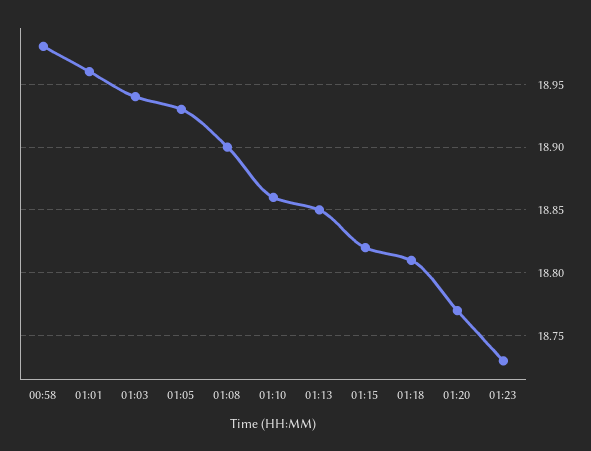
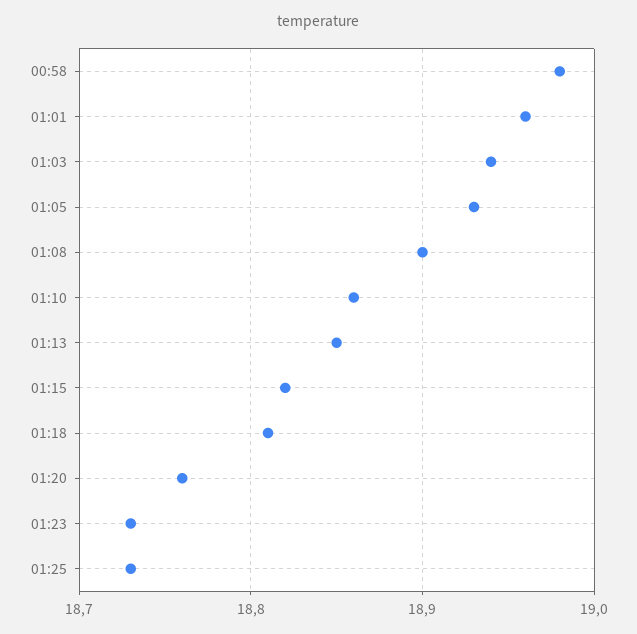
01:20: 18.77 -> 18.76
01:25: none -> 18.73

